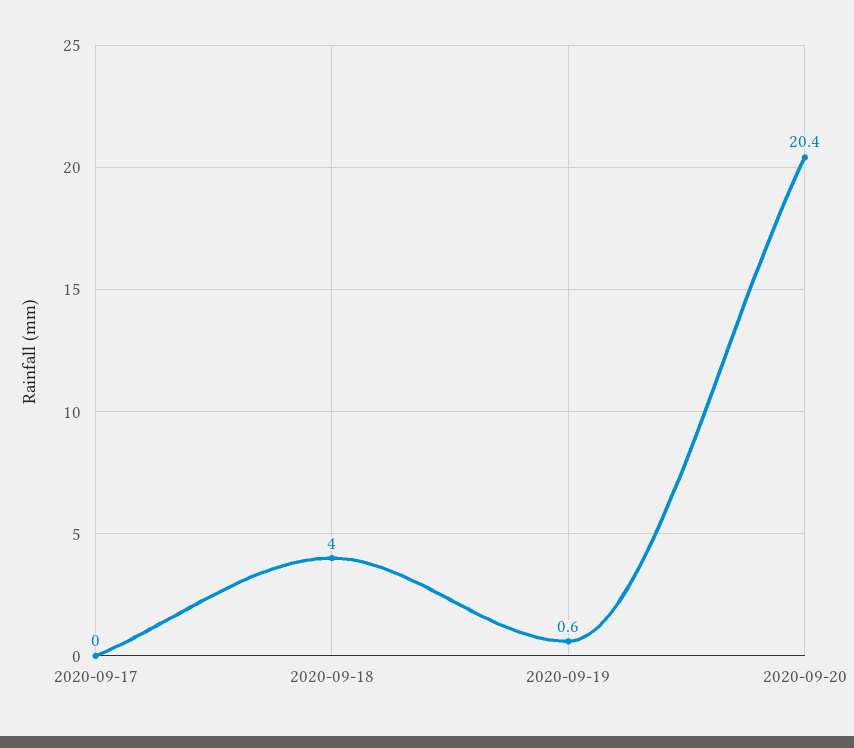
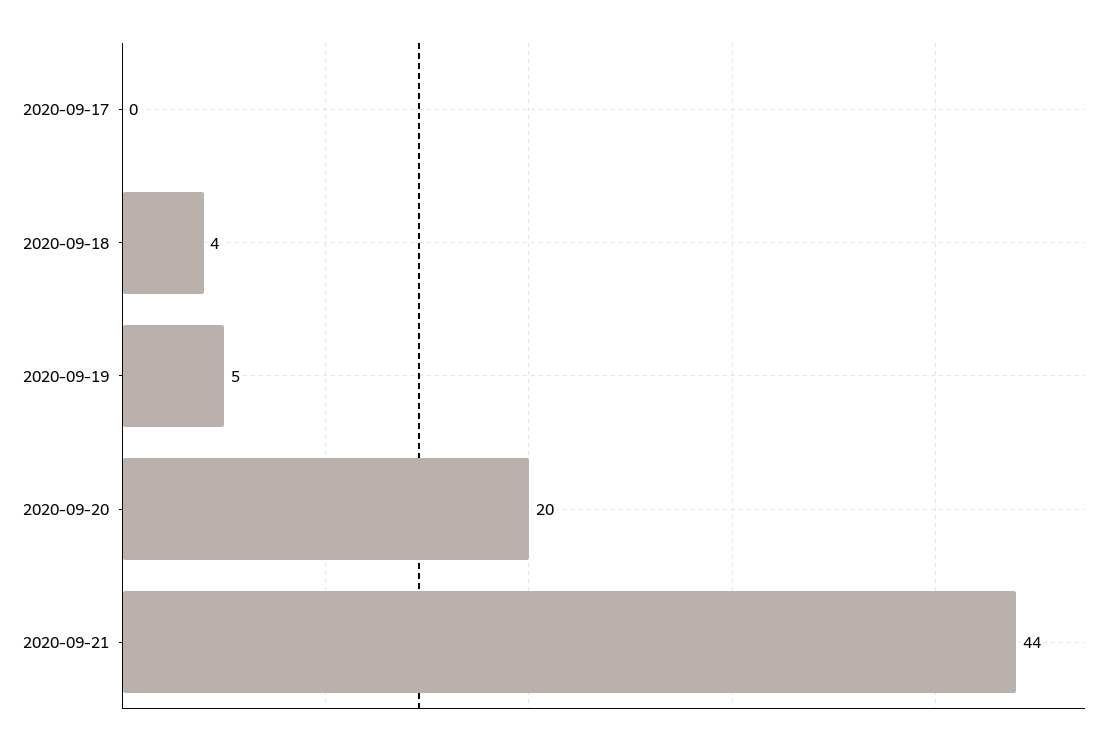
2020-09-19: 0.6 -> 5
2020-09-21: none -> 44

